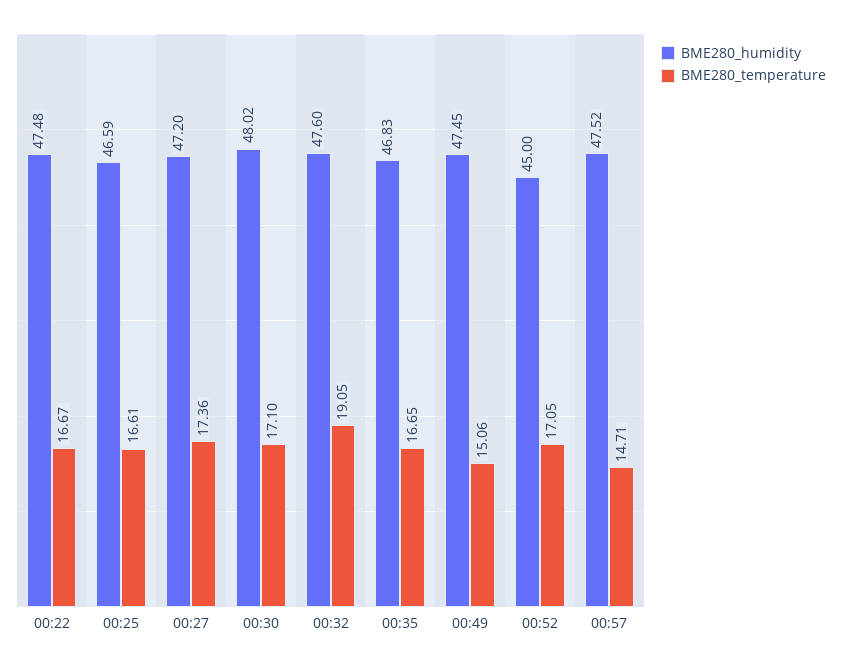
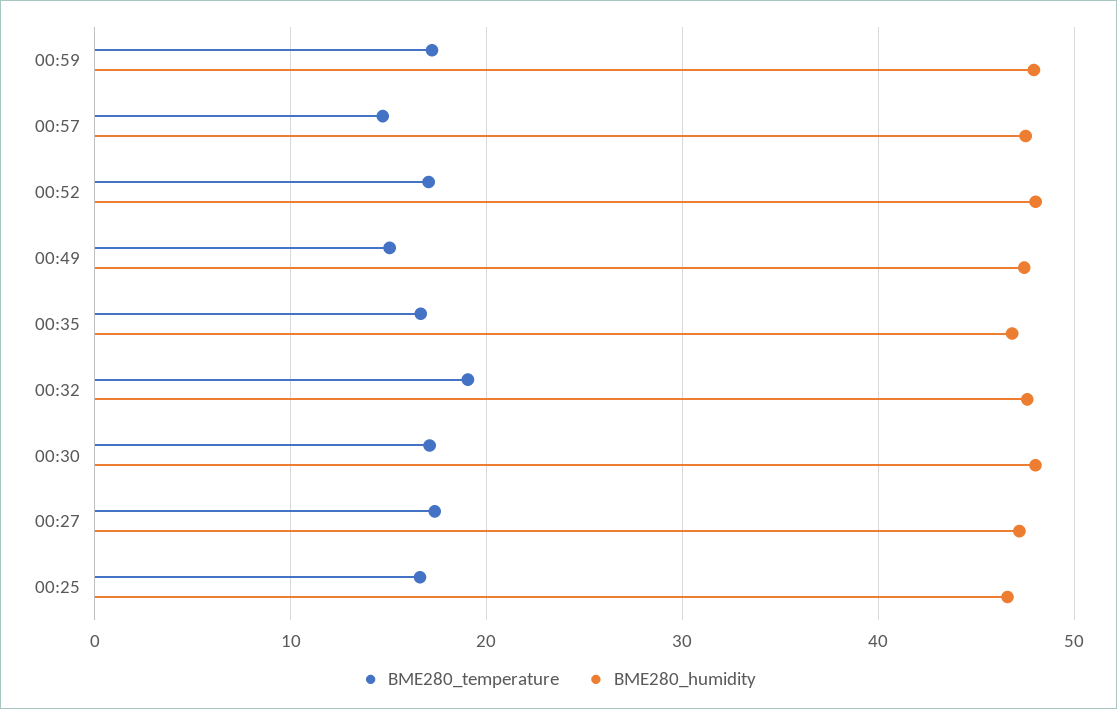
BME280_humidity, 00:22: 47.48 -> none
BME280_temperature, 00:22: 16.67 -> none
BME280_humidity, 00:52: 45 -> 48
BME280_temperature, 00:59: none -> 17
BME280_humidity, 00:59: none -> 48

